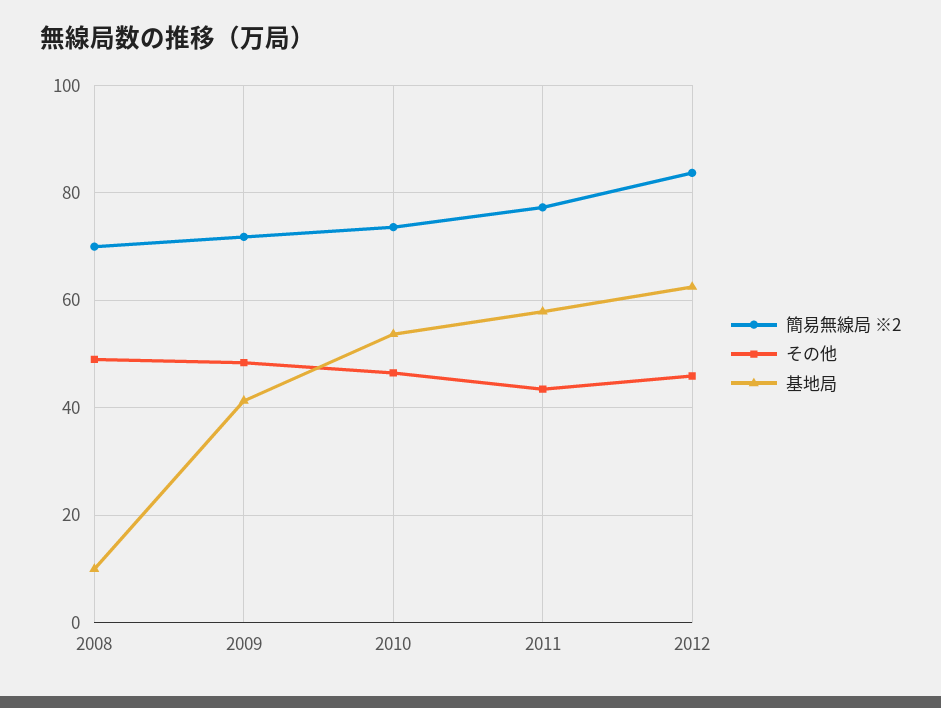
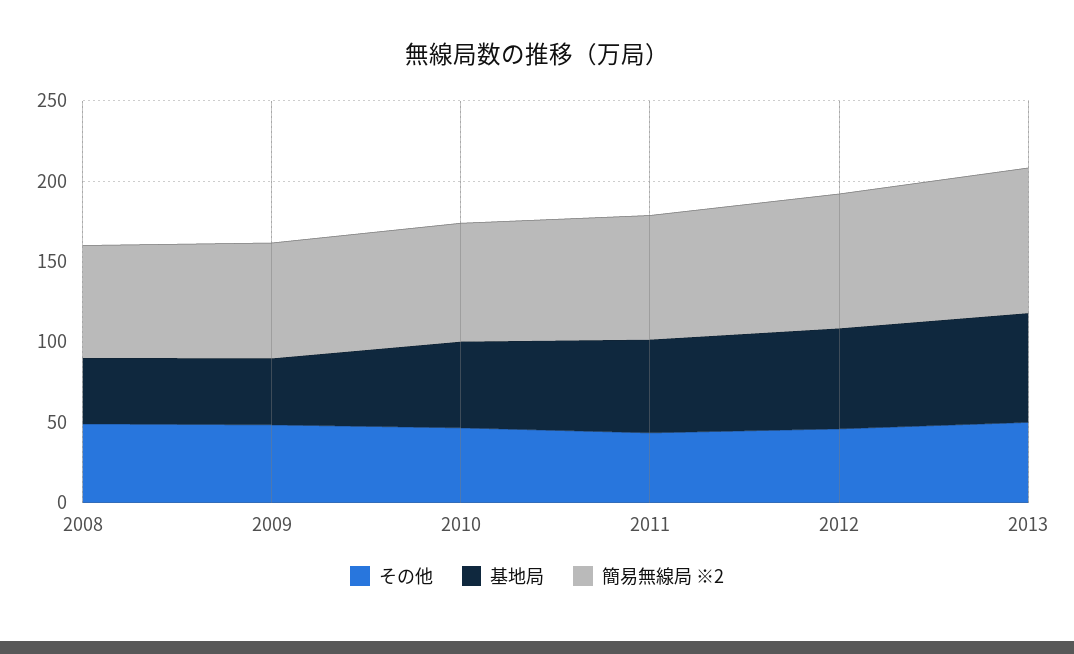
基地局, 2008: 10 -> 40
その他, 2013: none -> 50
基地局, 2013: none -> 70
簡易無線局 ※2, 2013: none -> 90

